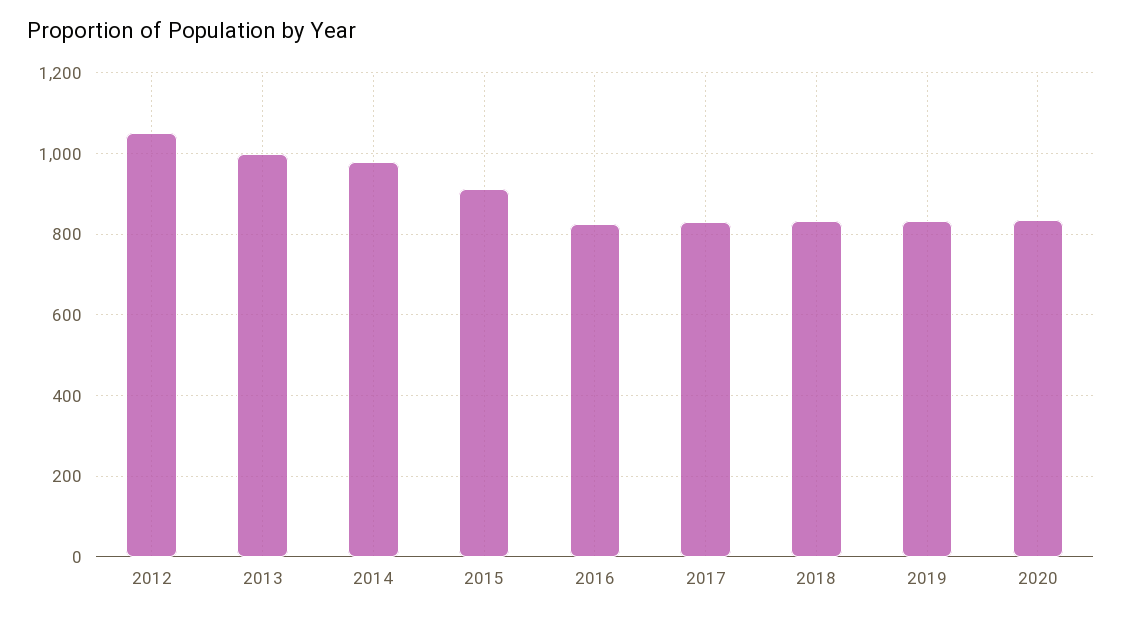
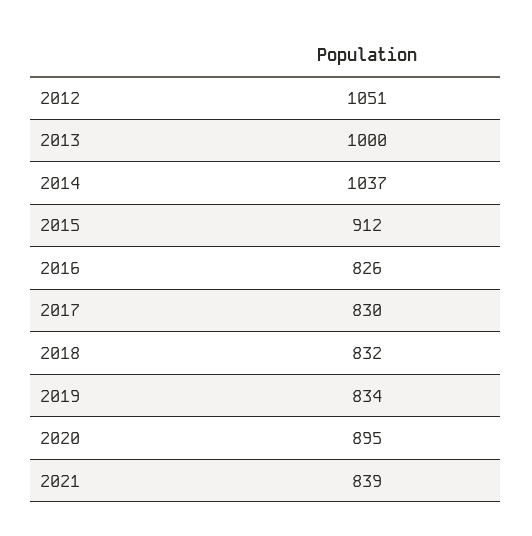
2014: 980 -> 1037
2020: 840 -> 895
2021: none -> 839

